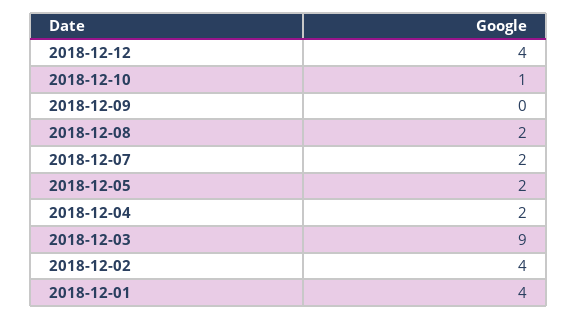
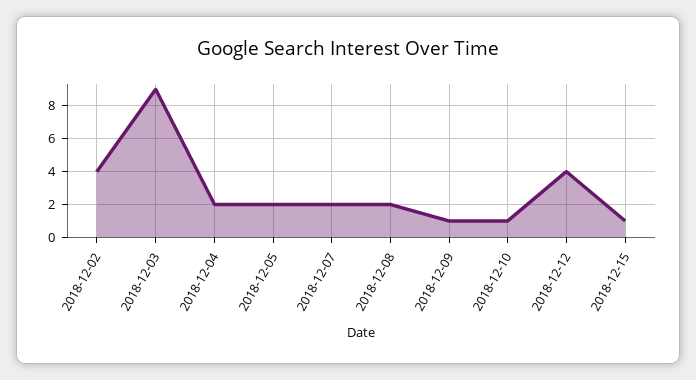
2018-12-09: 0 -> 1
2018-12-01: 4 -> none
2018-12-15: none -> 1

